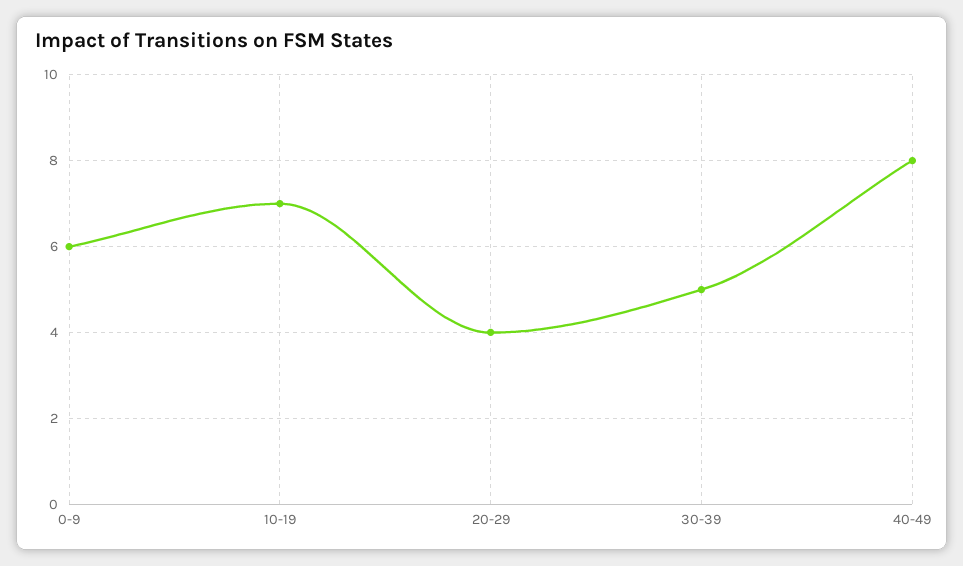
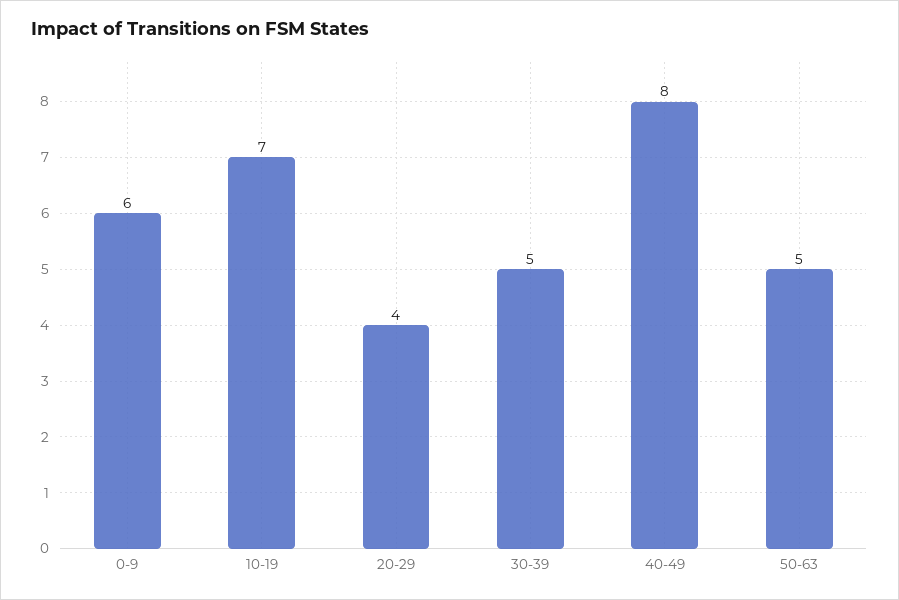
50-63: none -> 5

